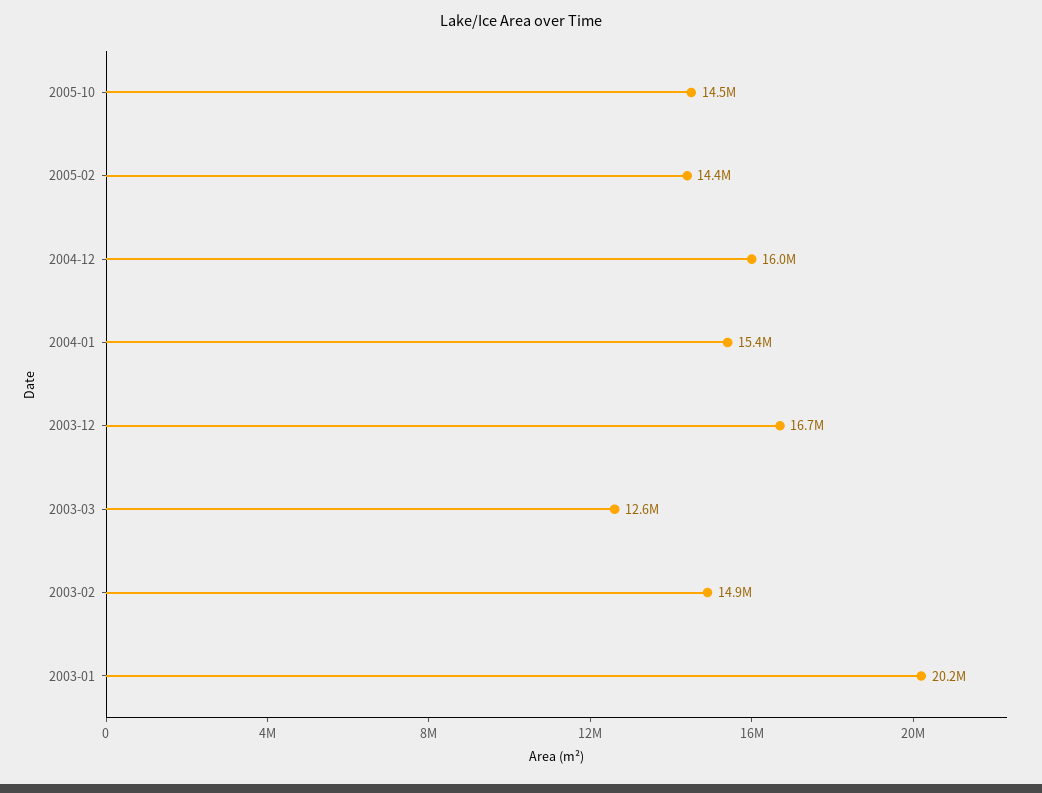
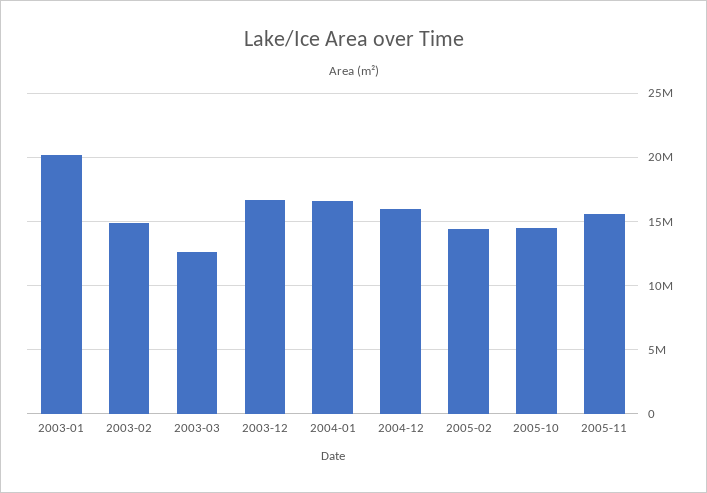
2004-01: 15400000 -> 16500000
2005-11: none -> 15500000

